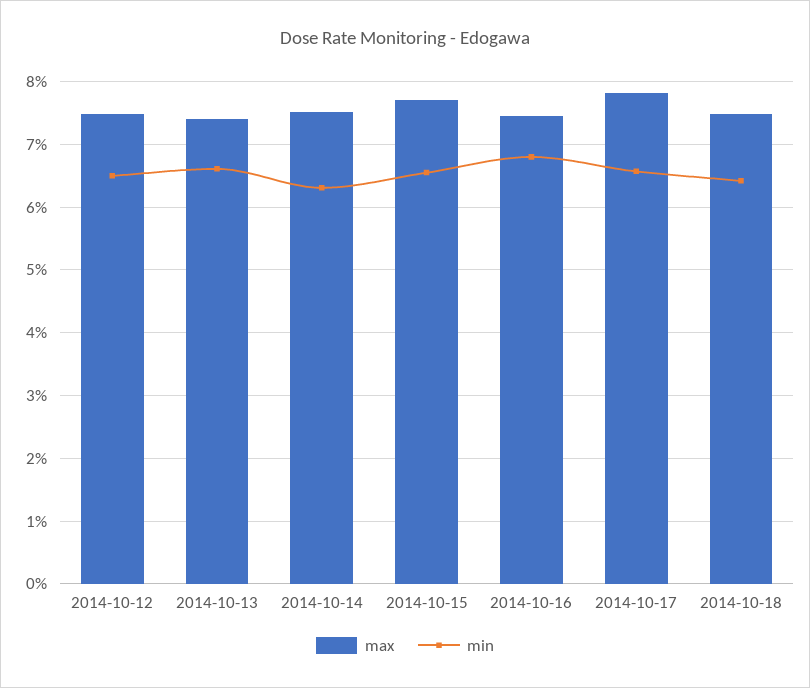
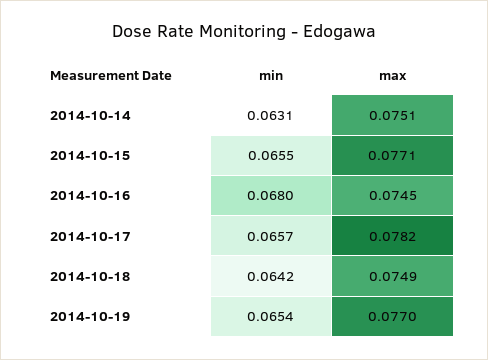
max, 2014-10-12: 0.075 -> none
min, 2014-10-12: 0.065 -> none
max, 2014-10-13: 0.074 -> none
min, 2014-10-13: 0.066 -> none
min, 2014-10-19: none -> 0.0654
max, 2014-10-19: none -> 0.077

